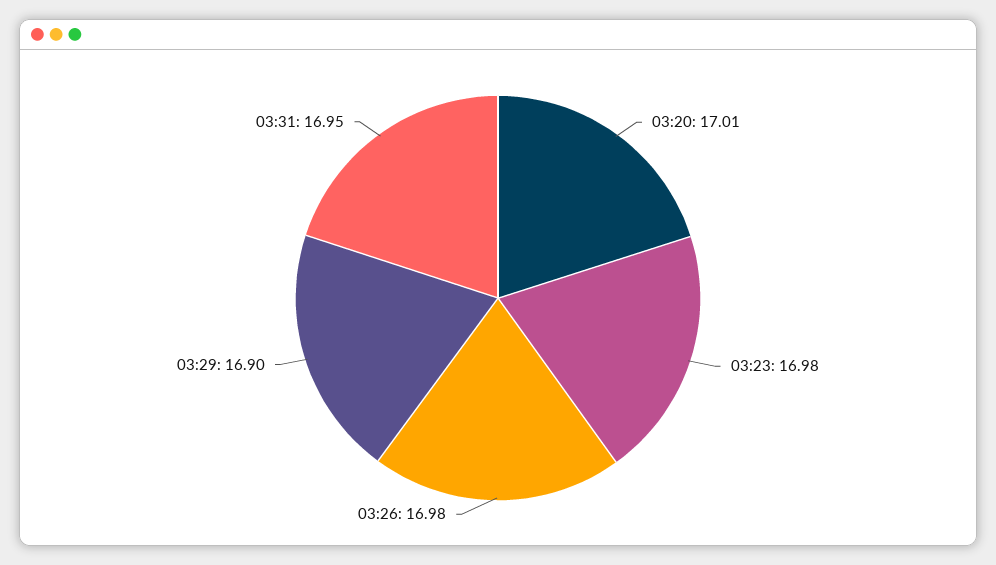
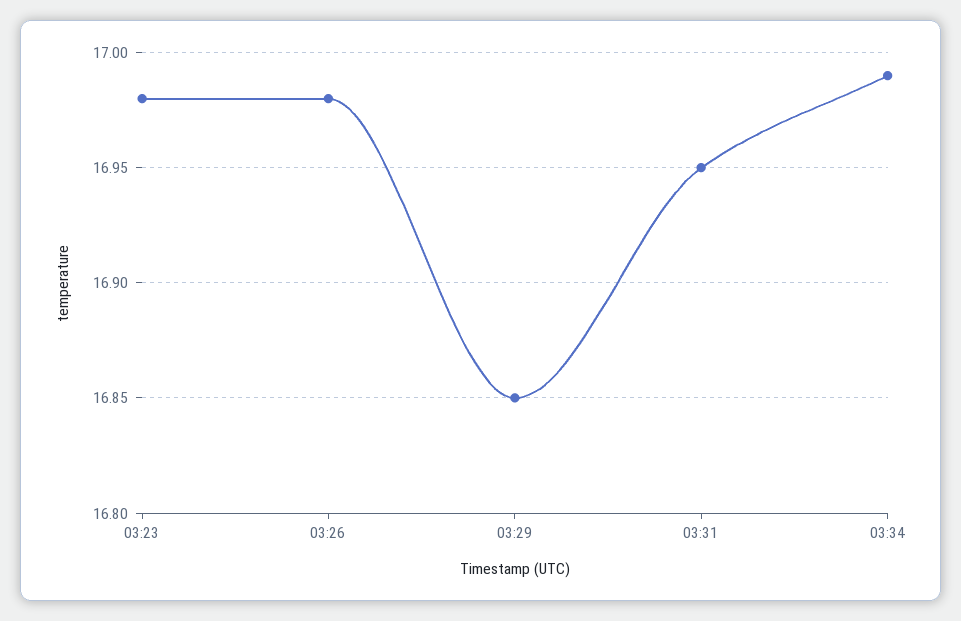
03:20: 17.01 -> none
03:29: 16.9 -> 16.85
03:34: none -> 16.99

